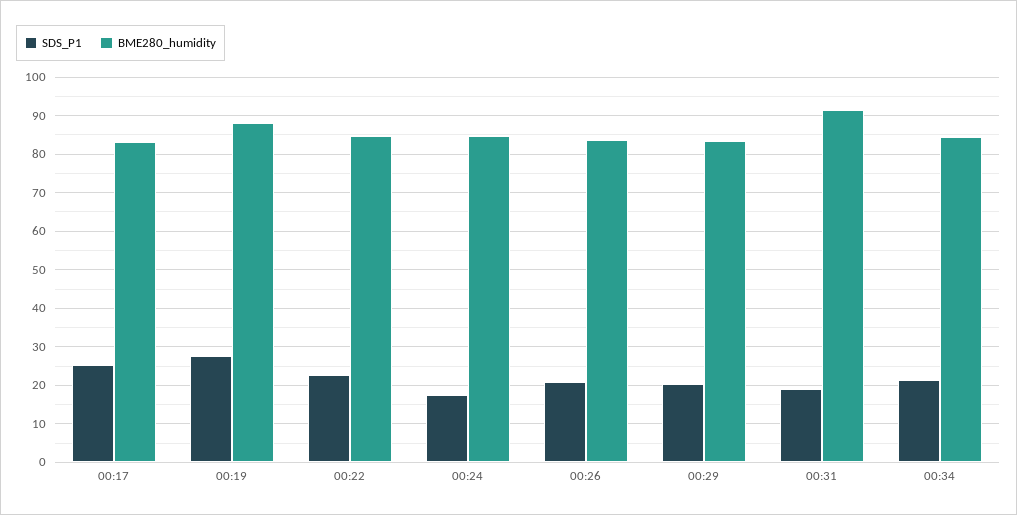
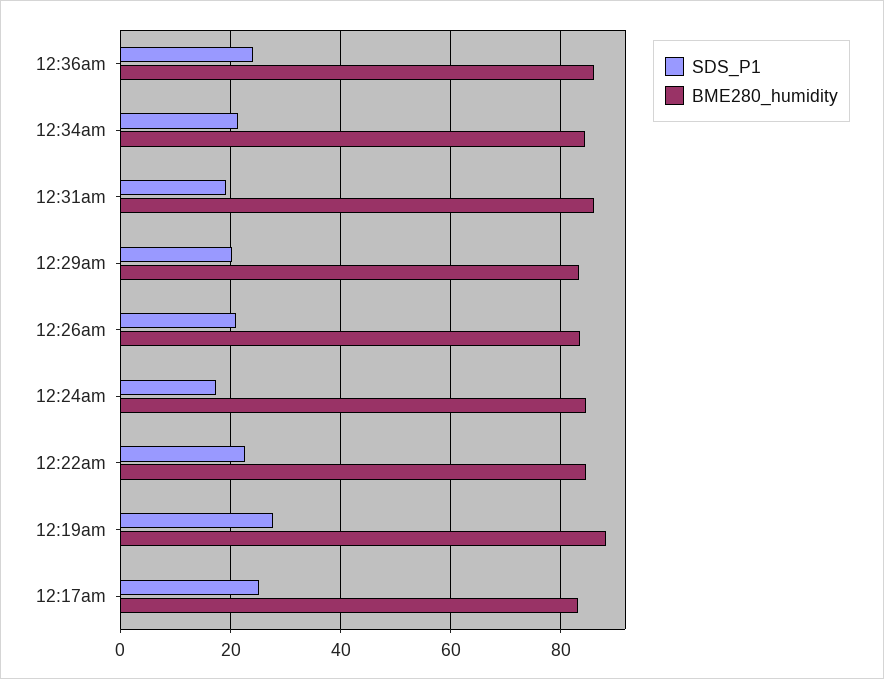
BME280_humidity, 00:31: 92 -> 86
SDS_P1, 12:36am: none -> 24
BME280_humidity, 12:36am: none -> 86

